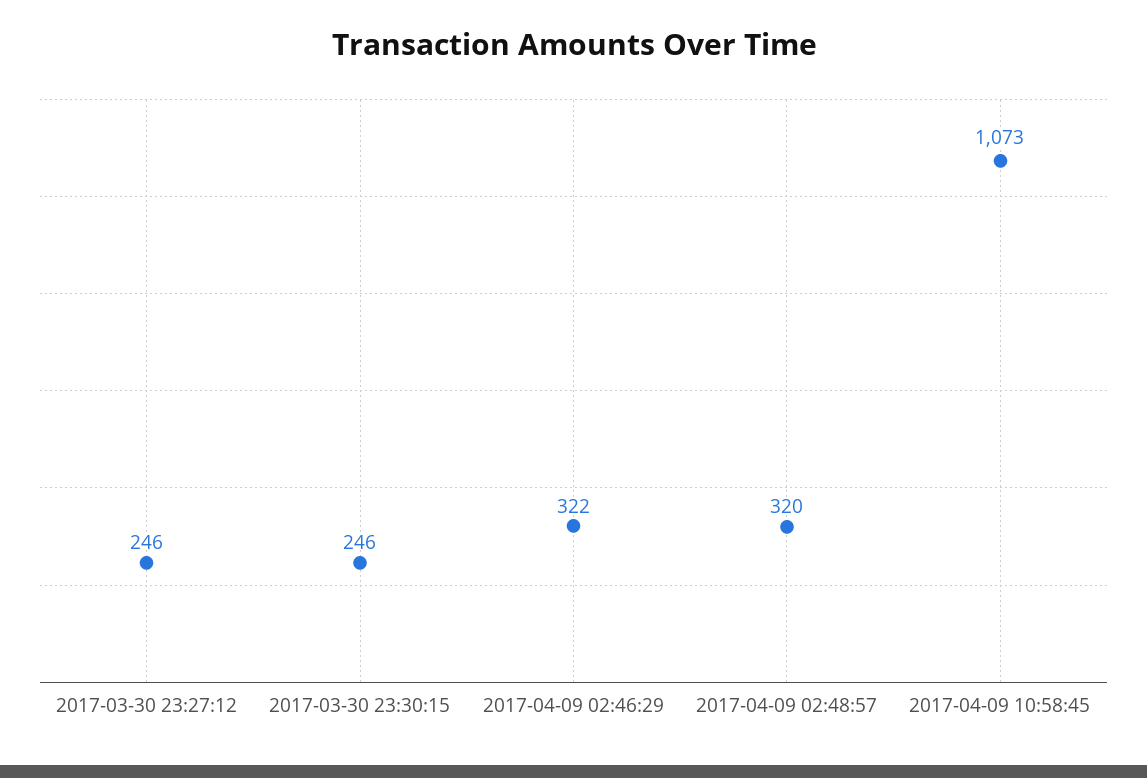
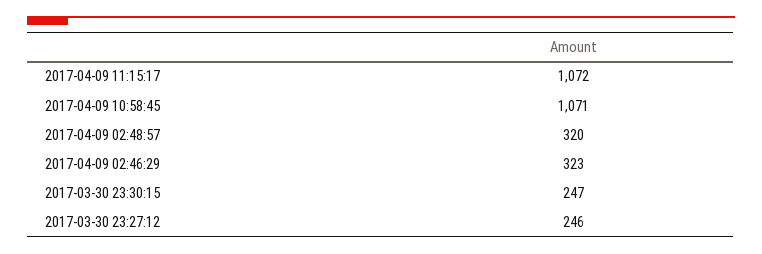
2017-03-30 23:30:15: 246 -> 247
2017-04-09 02:46:29: 322 -> 323
2017-04-09 10:58:45: 1073 -> 1071
2017-04-09 11:15:17: none -> 1072

